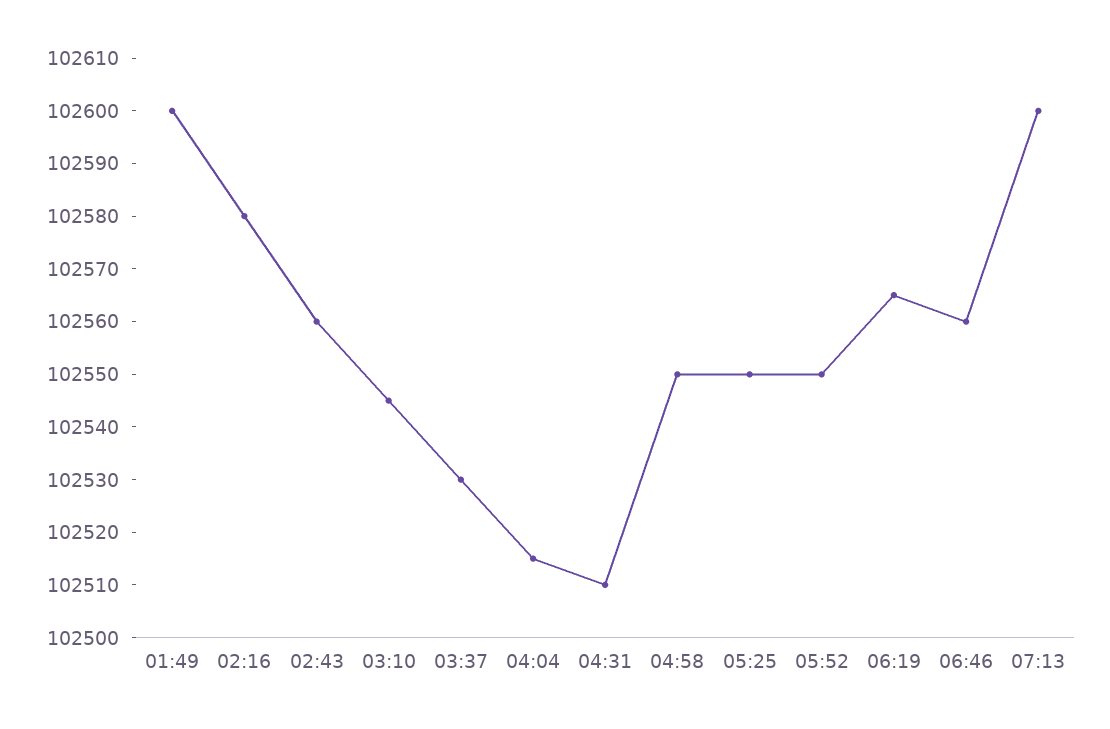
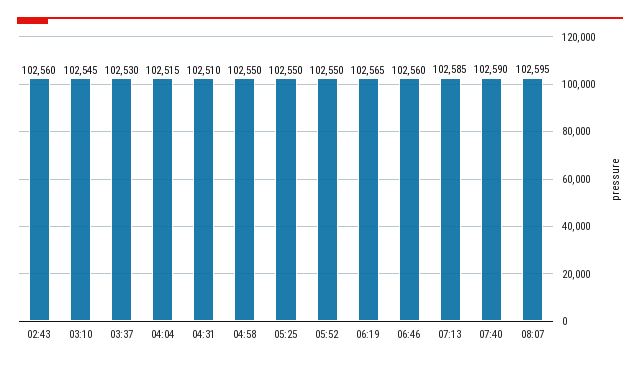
01:49: 102600 -> none
02:16: 102580 -> none
07:13: 102600 -> 102585
07:40: none -> 102590
08:07: none -> 102595

